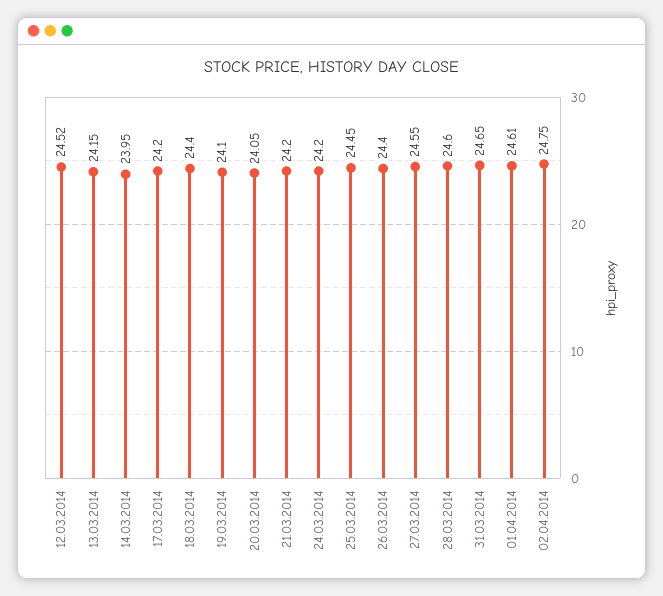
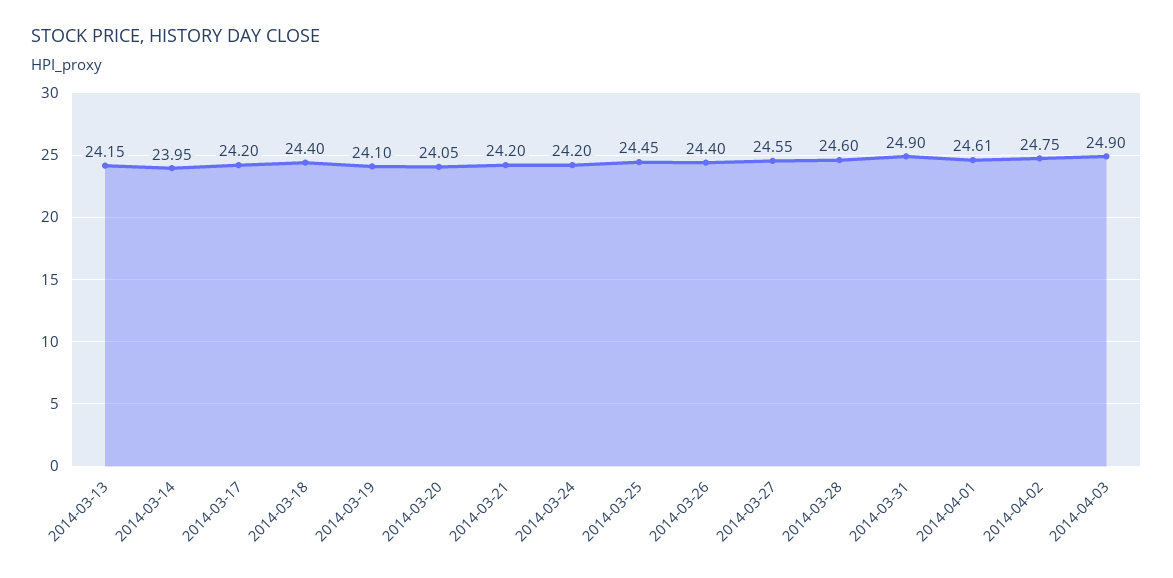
12.03.2014: 24.52 -> none
31.03.2014: 24.65 -> 24.9
2014-04-03: none -> 24.9

